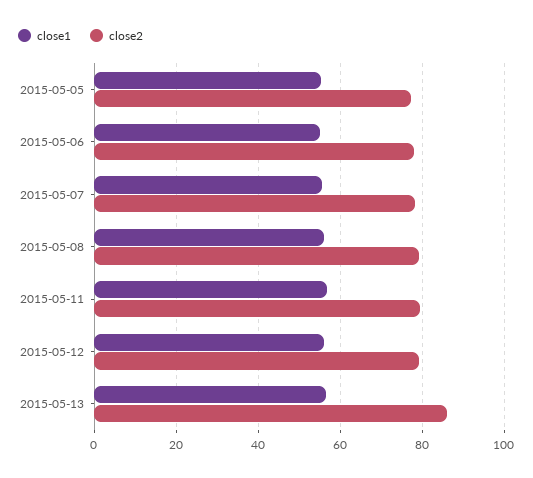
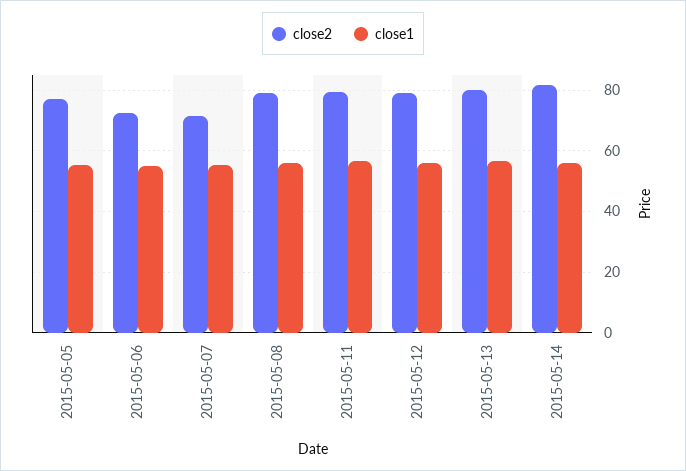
close2, 2015-05-06: 78 -> 72
close2, 2015-05-07: 78 -> 72
close2, 2015-05-13: 86 -> 80
close2, 2015-05-14: none -> 82
close1, 2015-05-14: none -> 56

